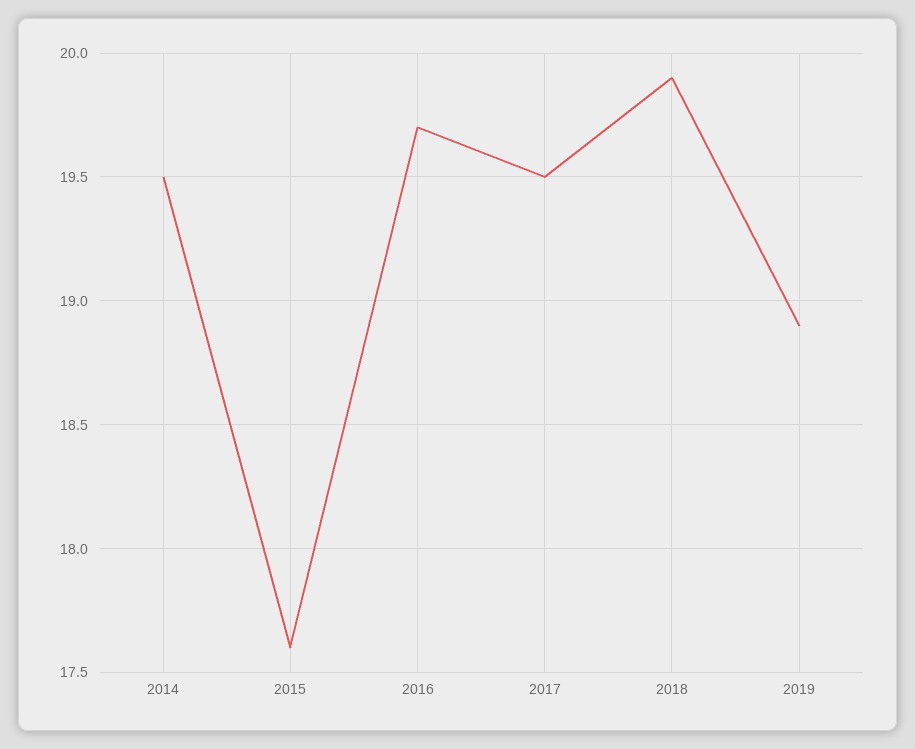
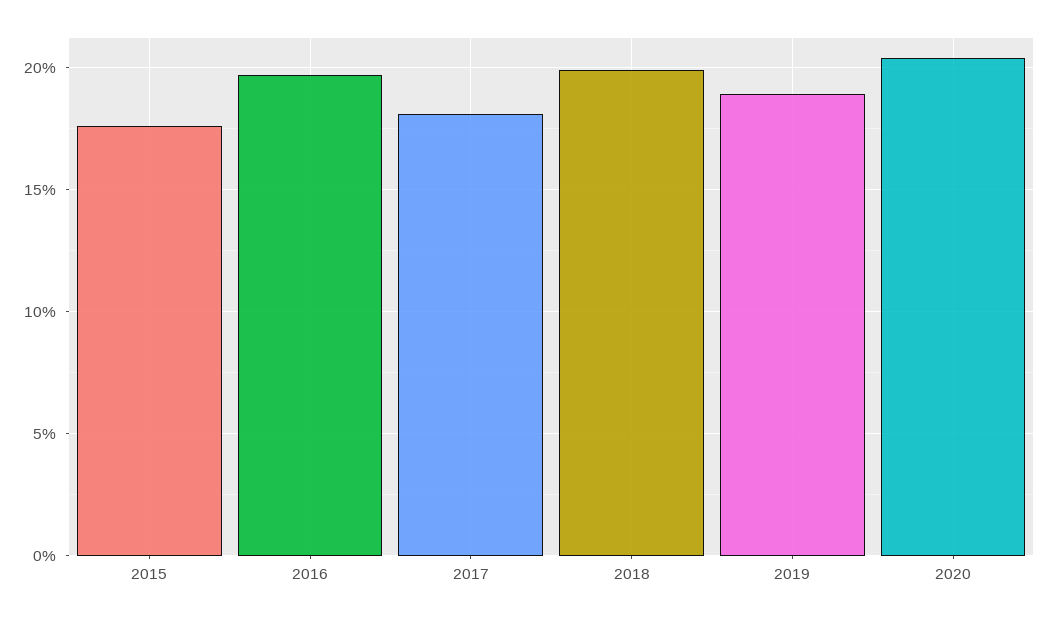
2014: 19.5 -> none
2017: 19.5 -> 18
2020: none -> 20.5

